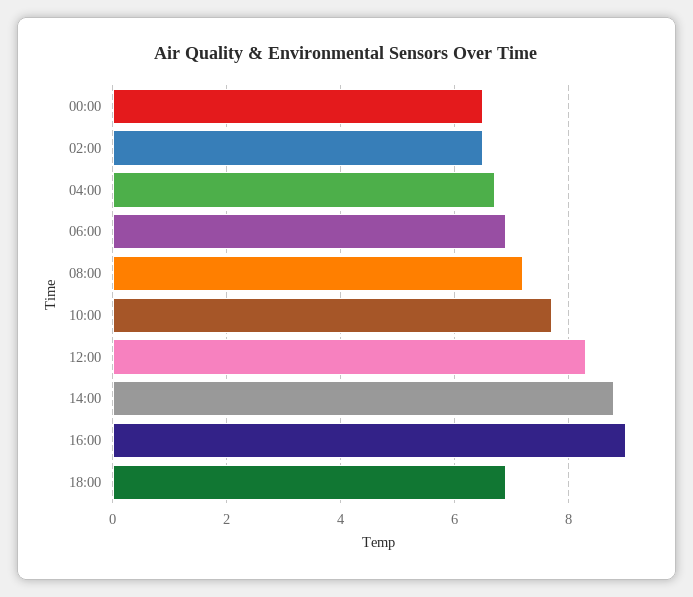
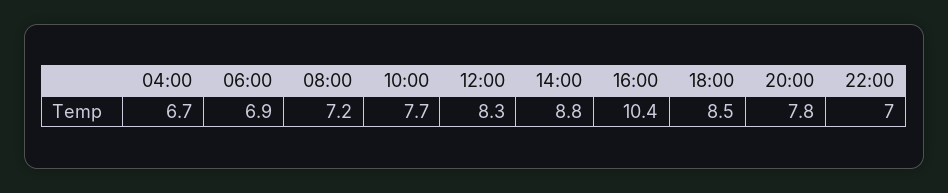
00:00: 6.5 -> none
02:00: 6.5 -> none
16:00: 9 -> 10.4
18:00: 7 -> 8.5
20:00: none -> 7.8
22:00: none -> 7

